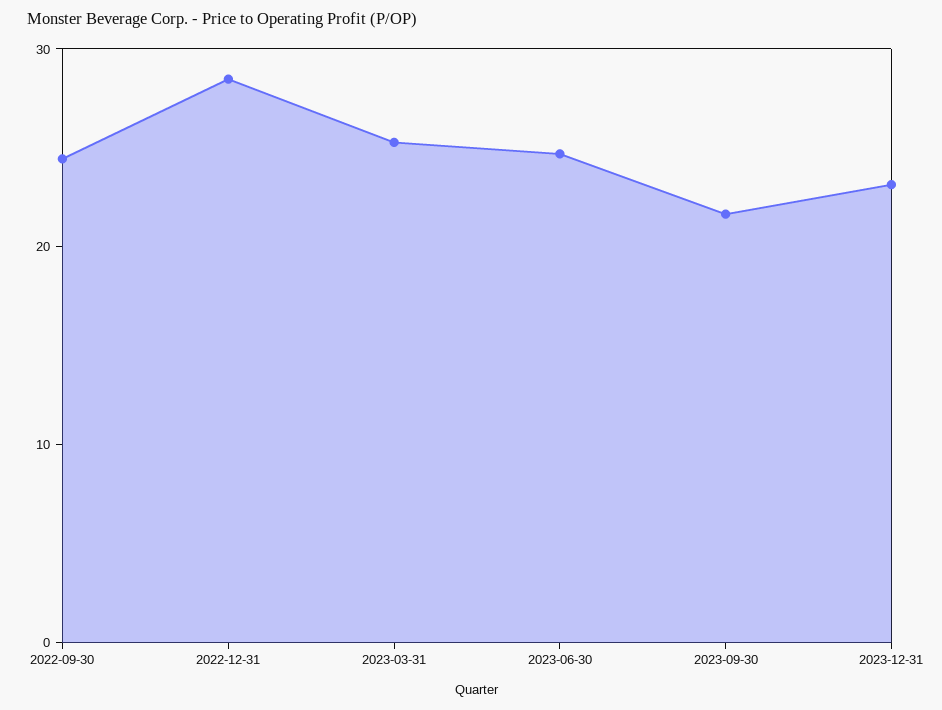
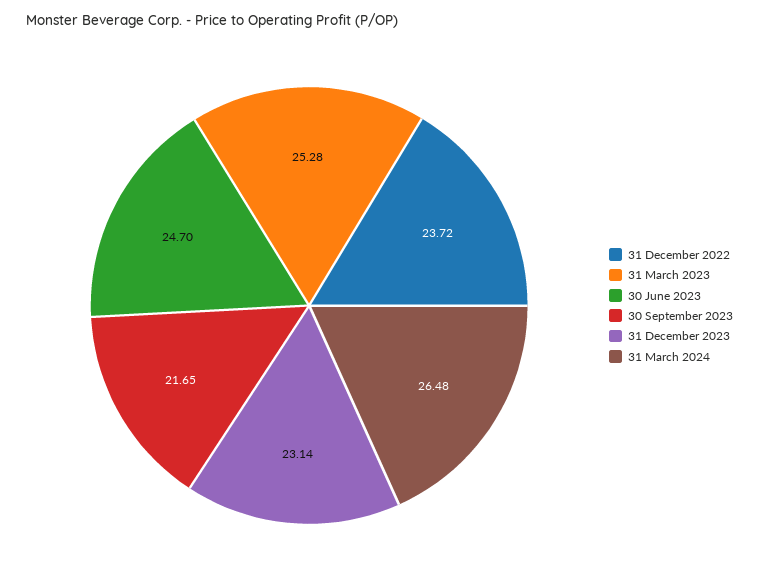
2022-09-30: 24 -> none
2022-12-31: 28 -> 23.72
31 March 2024: none -> 26.48

